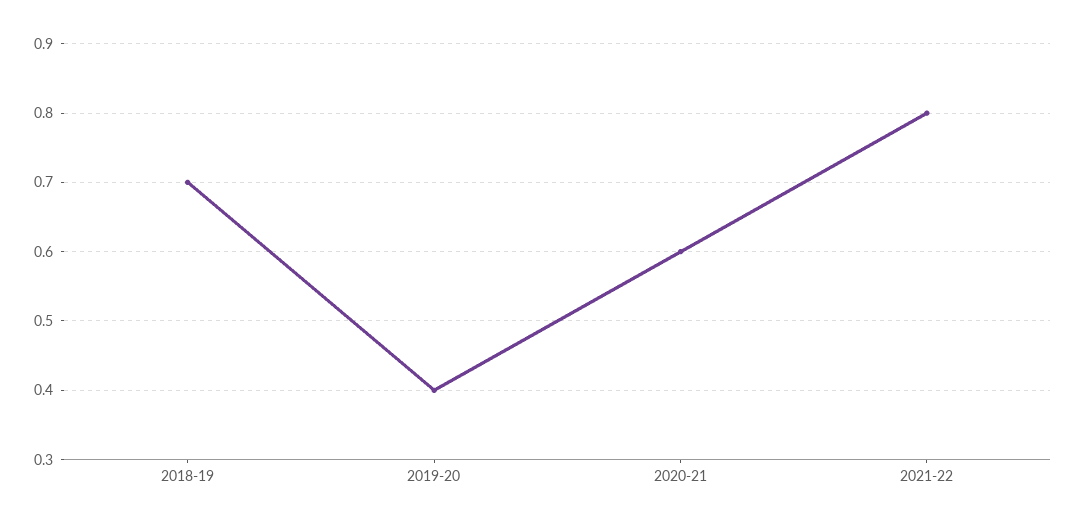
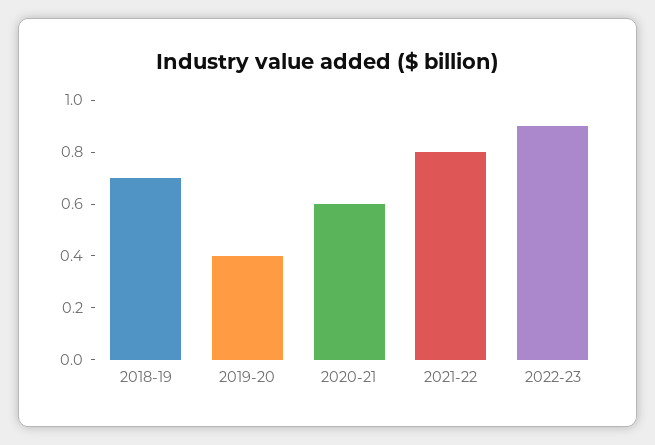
2022-23: none -> 0.9

